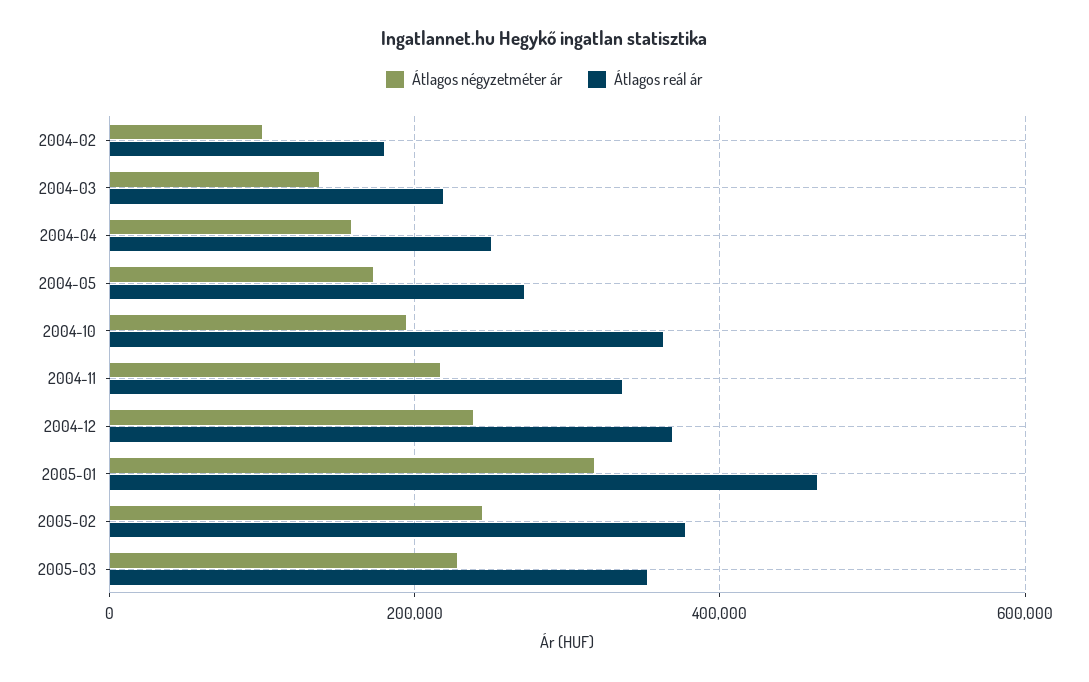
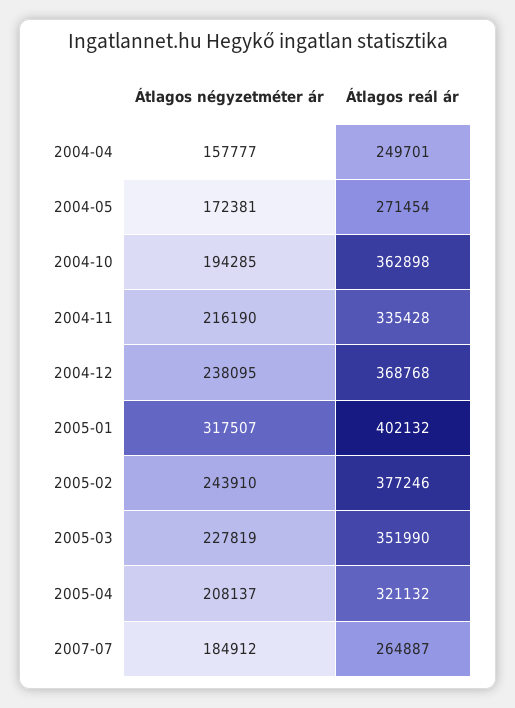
Átlagos négyzetméter ár, 2004-02: 100000 -> none
Átlagos reál ár, 2004-02: 180000 -> none
Átlagos négyzetméter ár, 2004-03: 140000 -> none
Átlagos reál ár, 2004-03: 220000 -> none
Átlagos reál ár, 2005-01: 460000 -> 402132
Átlagos négyzetméter ár, 2005-04: none -> 208137
Átlagos reál ár, 2005-04: none -> 321132
Átlagos négyzetméter ár, 2007-07: none -> 184912
Átlagos reál ár, 2007-07: none -> 264887

